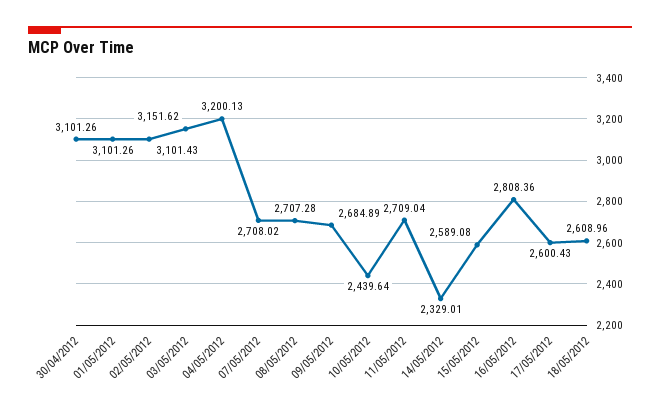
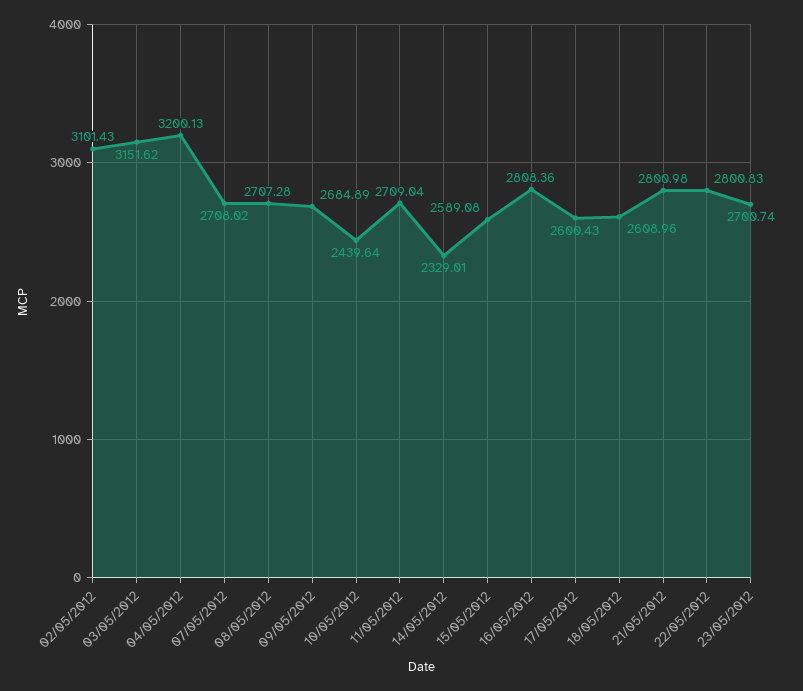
30/04/2012: 3101.26 -> none
01/05/2012: 3101.26 -> none
21/05/2012: none -> 2800.98
22/05/2012: none -> 2800.83
23/05/2012: none -> 2700.74

